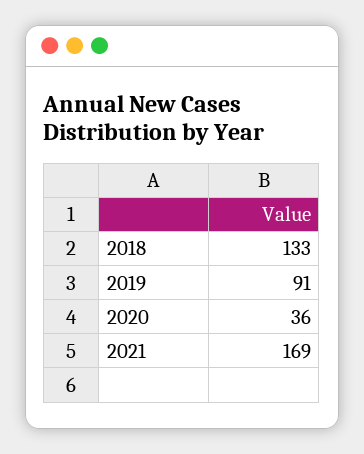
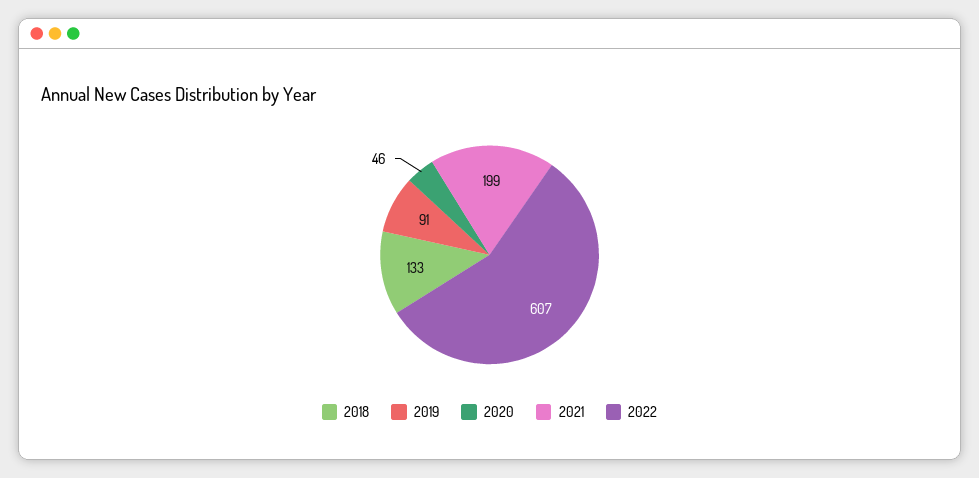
2020: 36 -> 46
2021: 169 -> 199
2022: none -> 607

